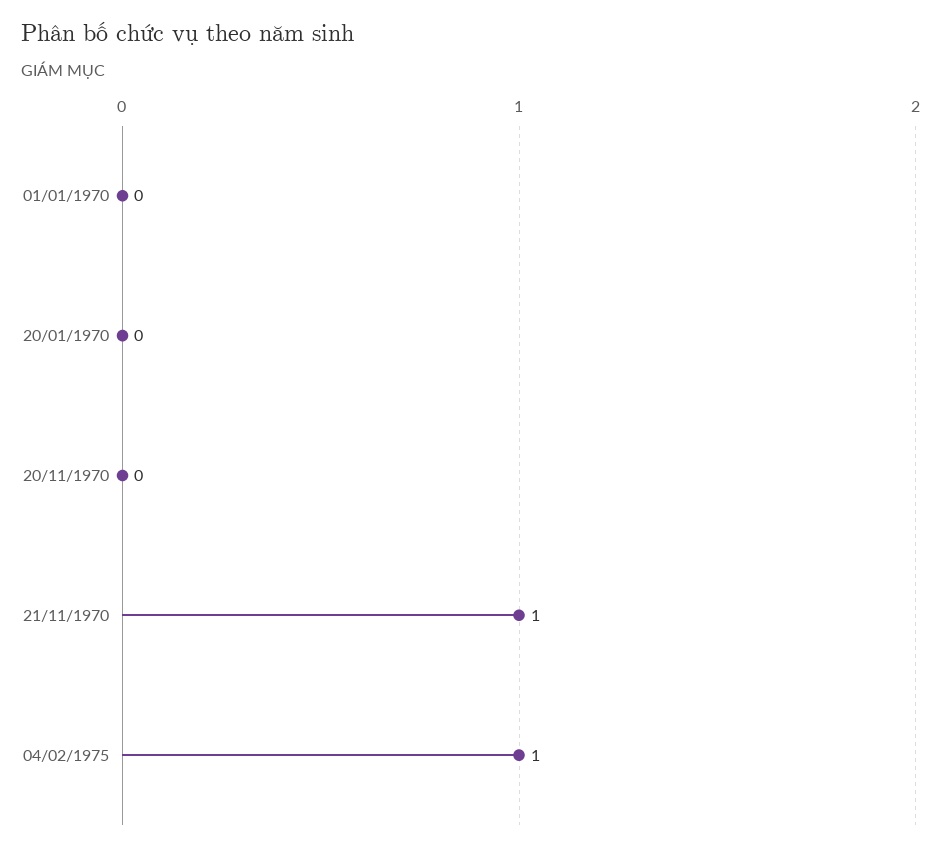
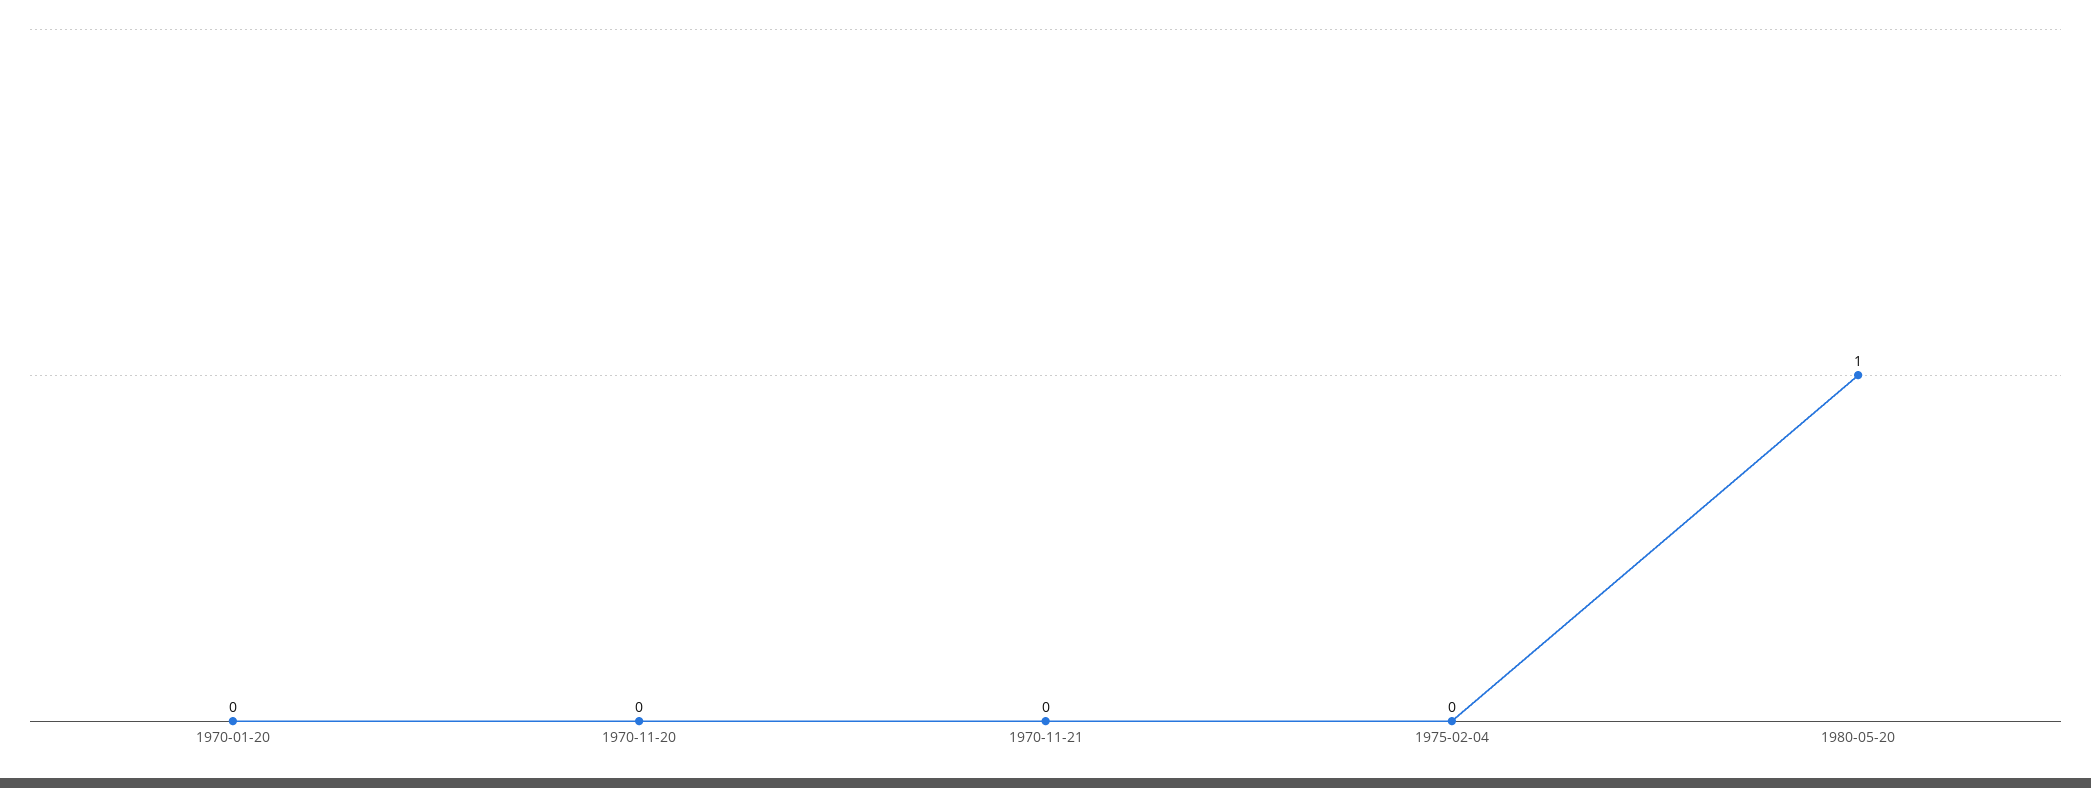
01/01/1970: 0 -> none
21/11/1970: 1 -> 0
04/02/1975: 1 -> 0
1980-05-20: none -> 1

